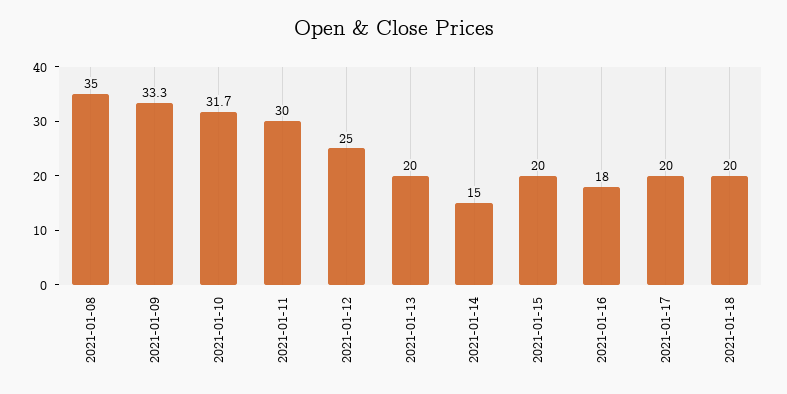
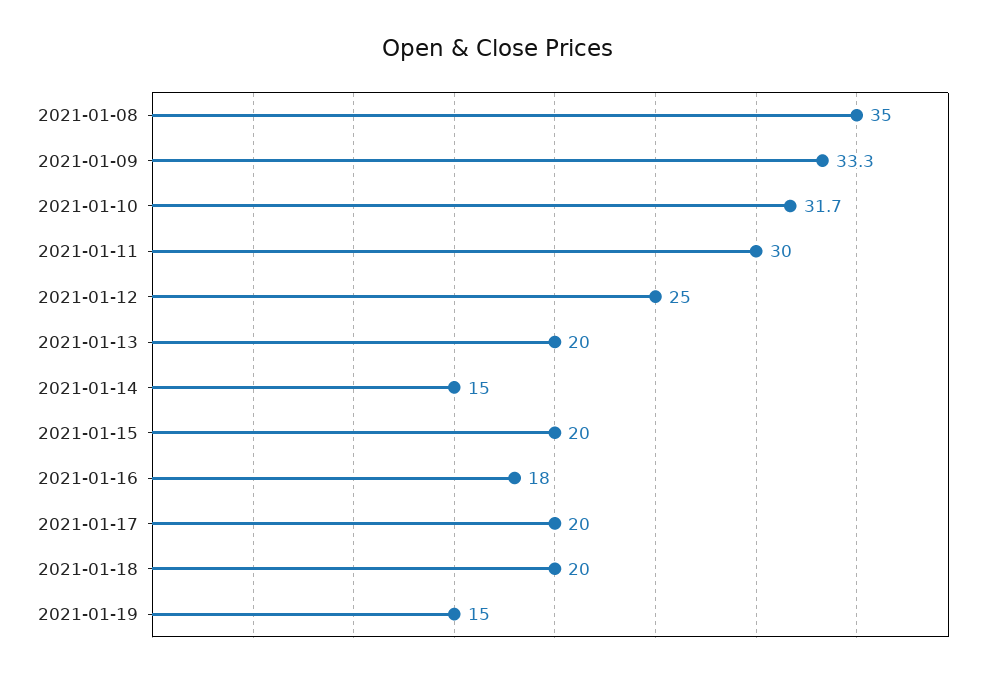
2021-01-19: none -> 15

